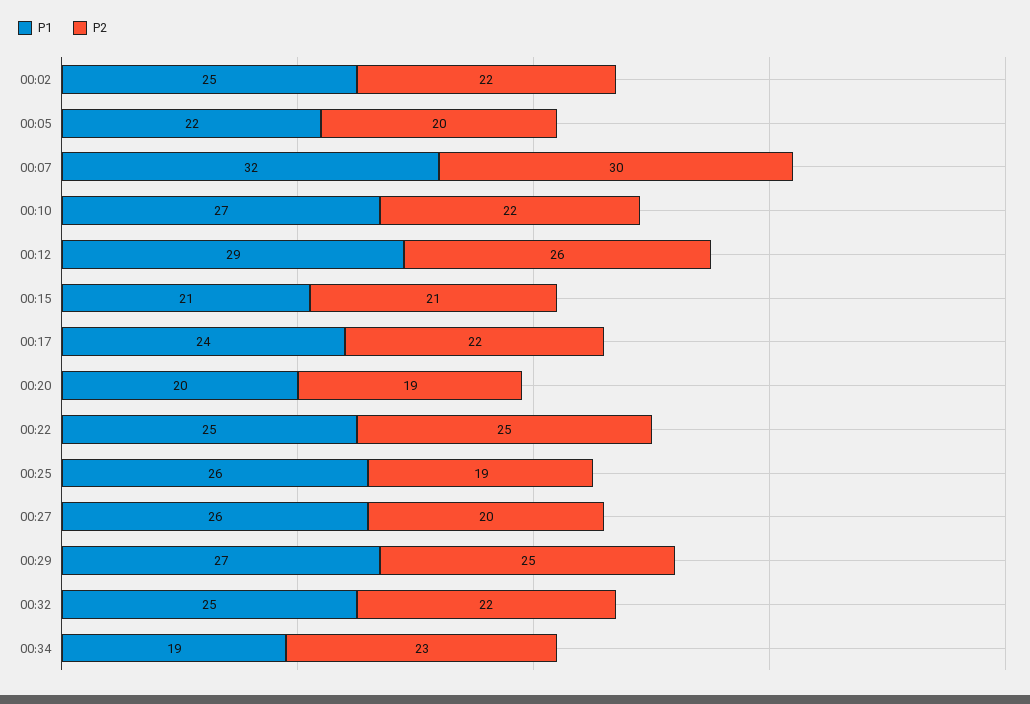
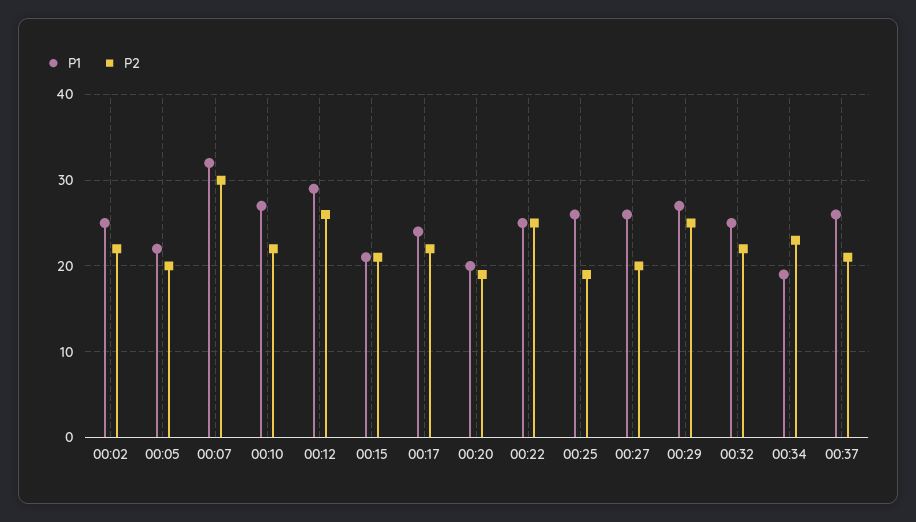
P1, 00:37: none -> 26
P2, 00:37: none -> 21

